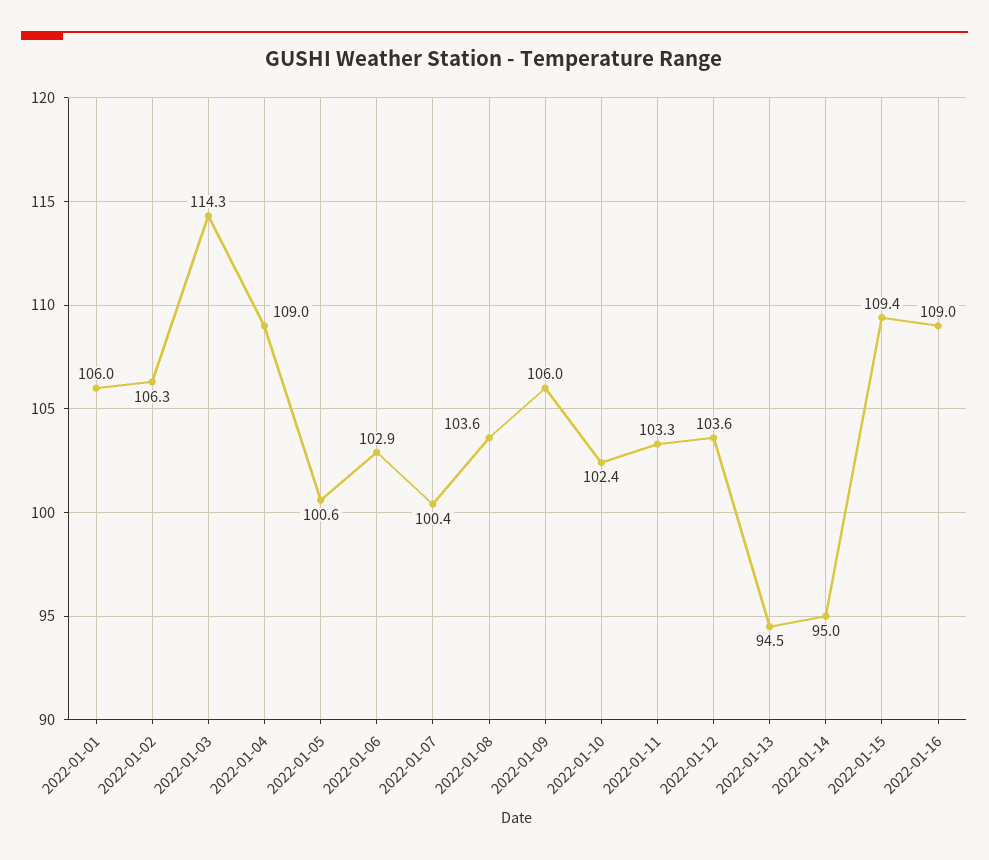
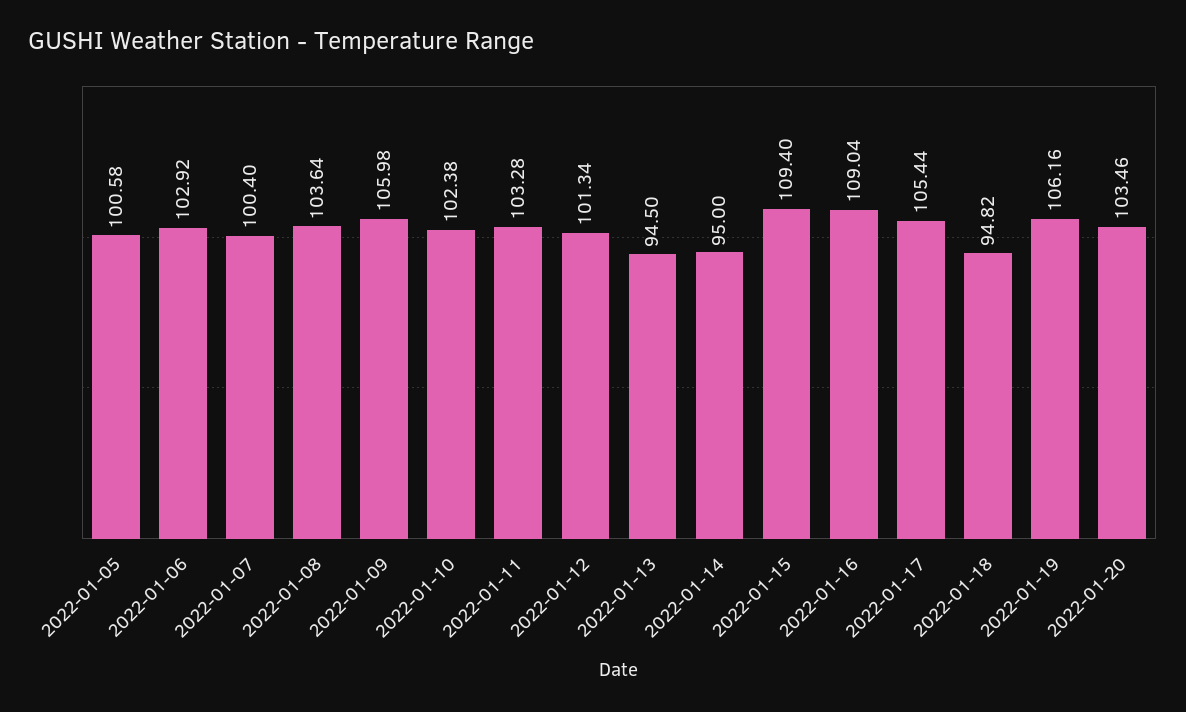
2022-01-01: 106 -> none
2022-01-02: 106.3 -> none
2022-01-03: 114.3 -> none
2022-01-04: 109 -> none
2022-01-12: 103.6 -> 101.34
2022-01-17: none -> 105.44
2022-01-18: none -> 94.82
2022-01-19: none -> 106.16
2022-01-20: none -> 103.46

